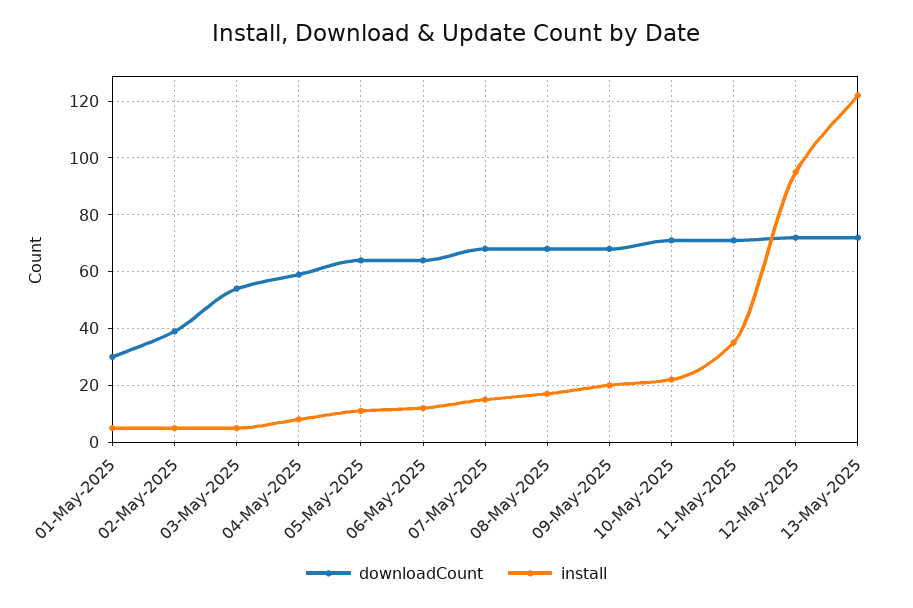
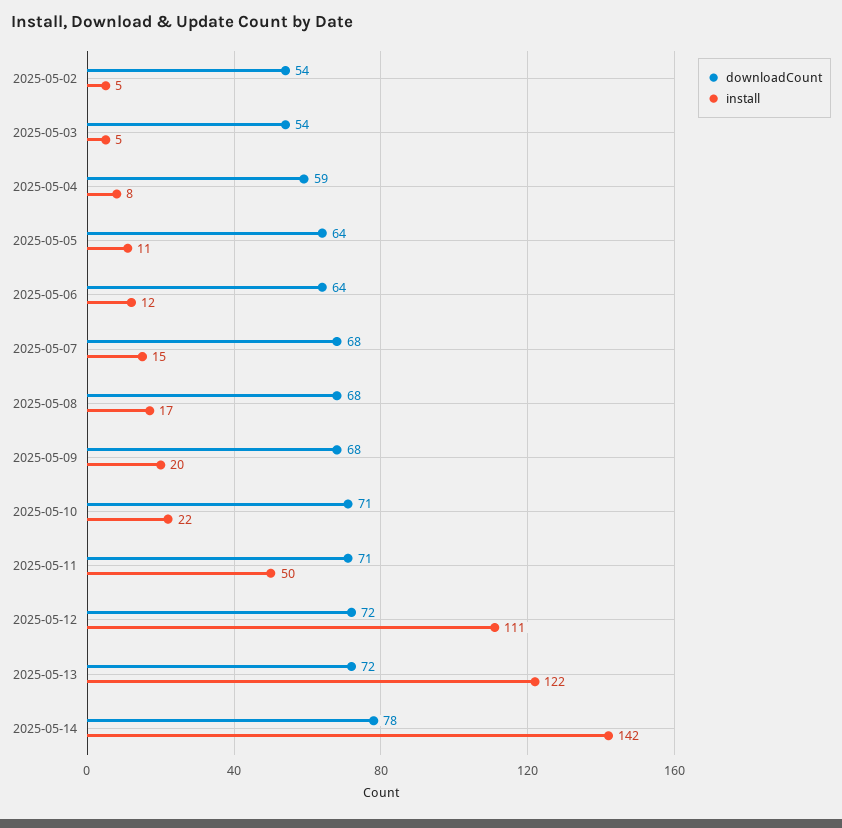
downloadCount, 01-May-2025: 30 -> none
install, 01-May-2025: 5 -> none
downloadCount, 02-May-2025: 40 -> 54
install, 11-May-2025: 35 -> 50
install, 12-May-2025: 95 -> 111
downloadCount, 2025-05-14: none -> 78
install, 2025-05-14: none -> 142

